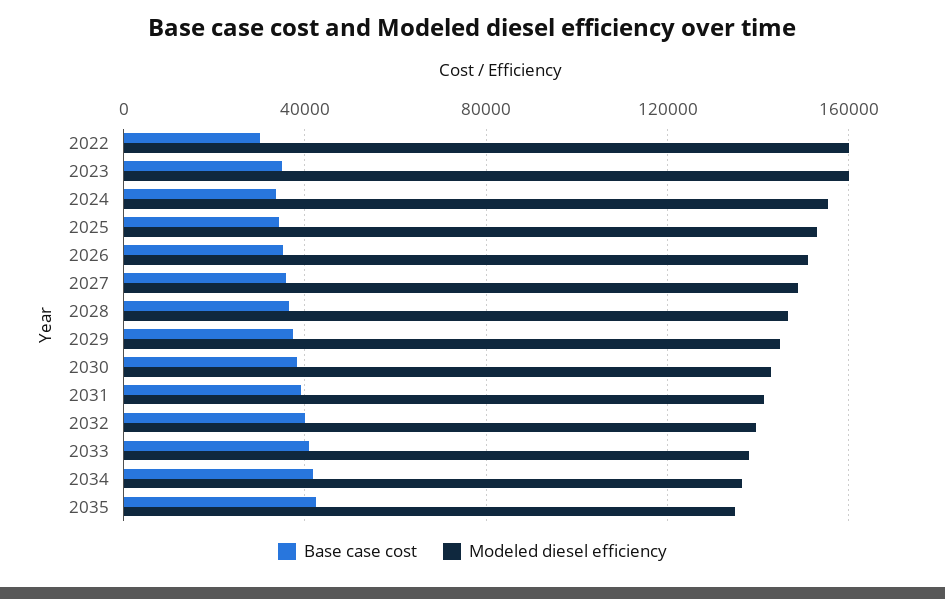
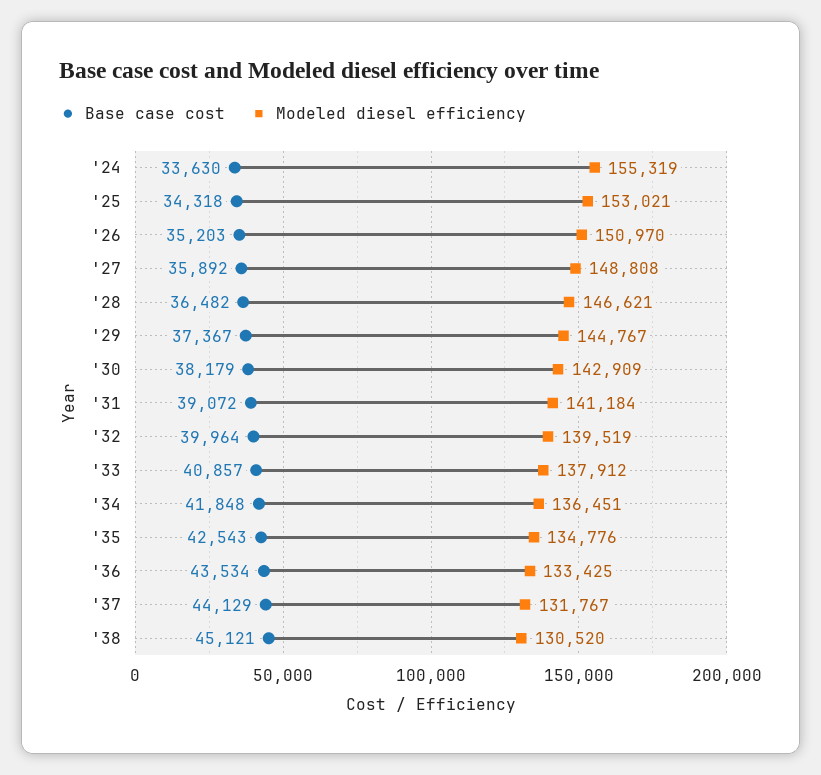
Base case cost, 2022: 30000 -> none
Modeled diesel efficiency, 2022: 160000 -> none
Base case cost, 2023: 35000 -> none
Modeled diesel efficiency, 2023: 160000 -> none
Base case cost, '36: none -> 43534
Modeled diesel efficiency, '36: none -> 133425
Base case cost, '37: none -> 44129
Modeled diesel efficiency, '37: none -> 131767
Base case cost, '38: none -> 45121
Modeled diesel efficiency, '38: none -> 130520

